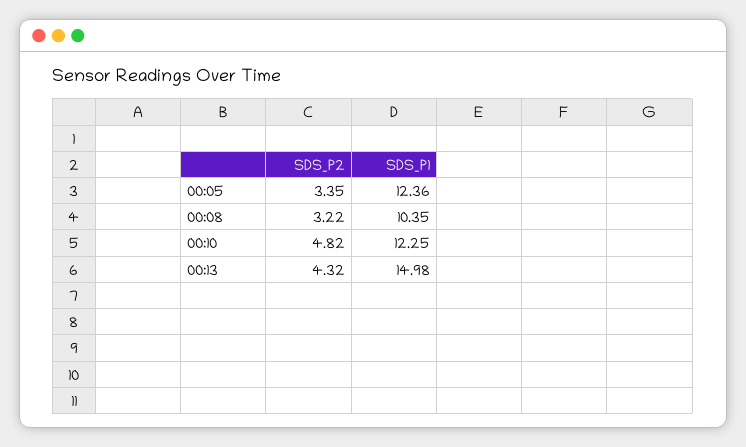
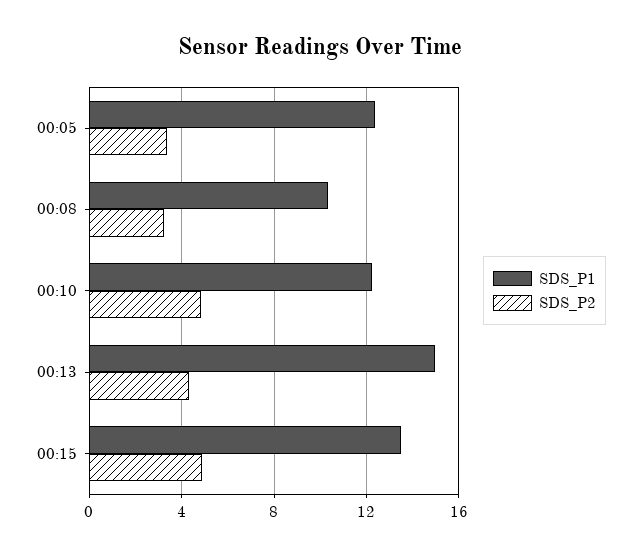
SDS_P1, 00:15: none -> 13.5
SDS_P2, 00:15: none -> 5

